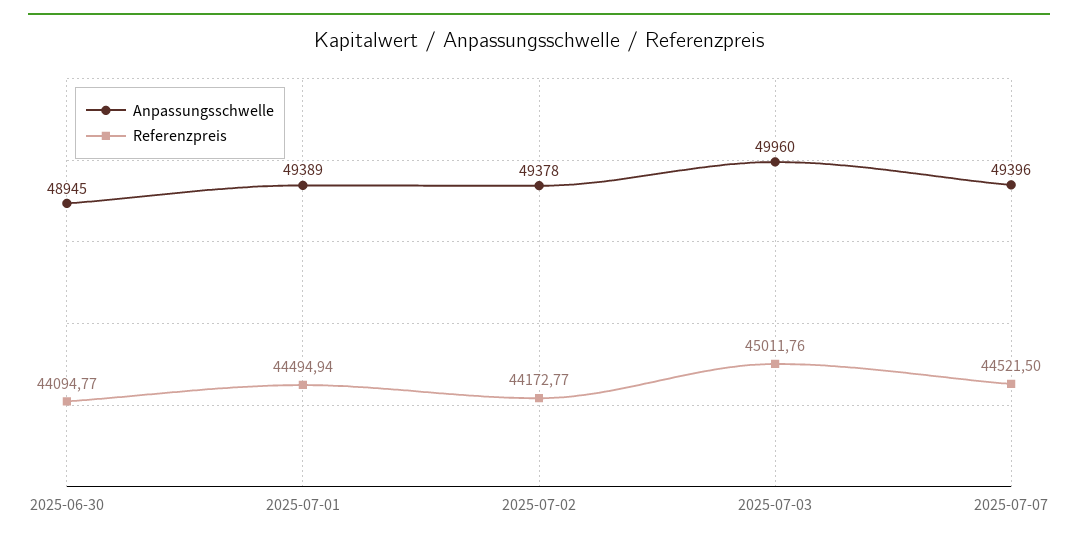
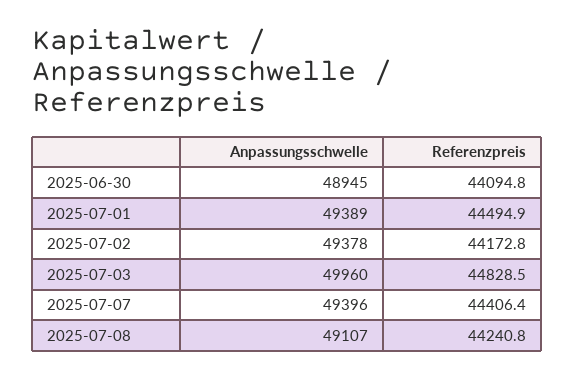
Referenzpreis, 2025-07-03: 45011.76 -> 44828.5
Referenzpreis, 2025-07-07: 44521.5 -> 44406.4
Anpassungsschwelle, 2025-07-08: none -> 49107
Referenzpreis, 2025-07-08: none -> 44240.8

